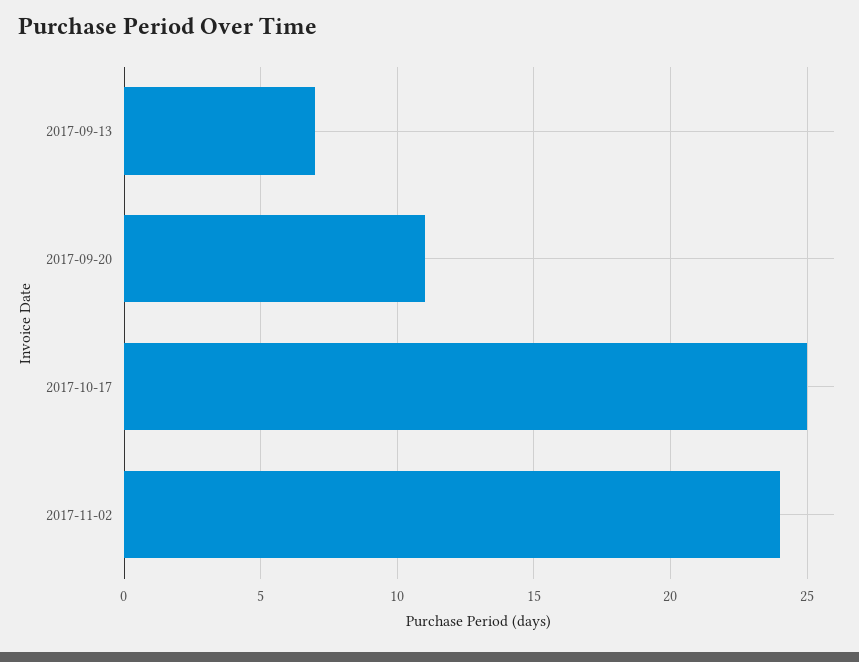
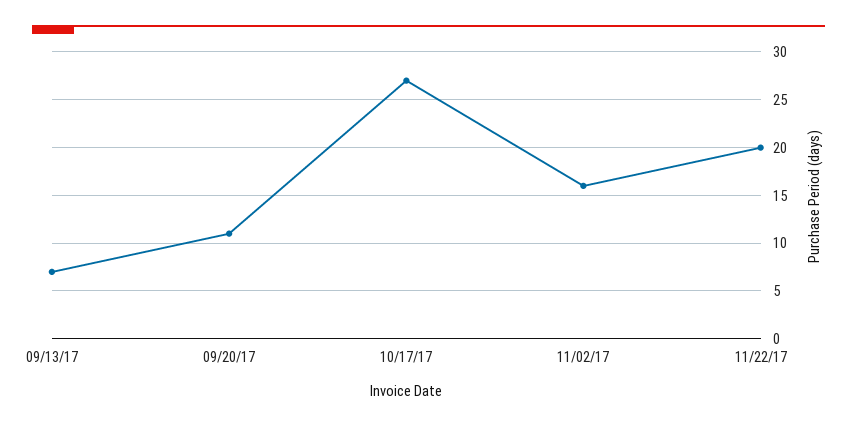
2017-10-17: 25 -> 27
2017-11-02: 24 -> 16
11/22/17: none -> 20

